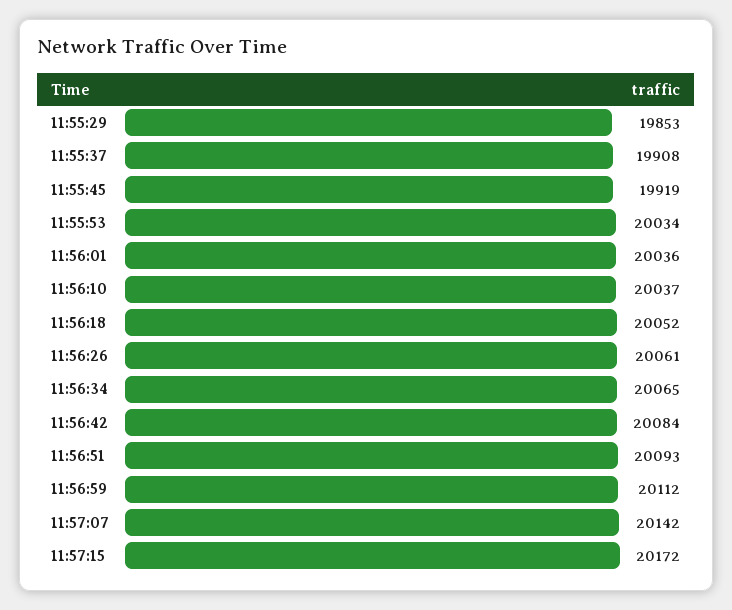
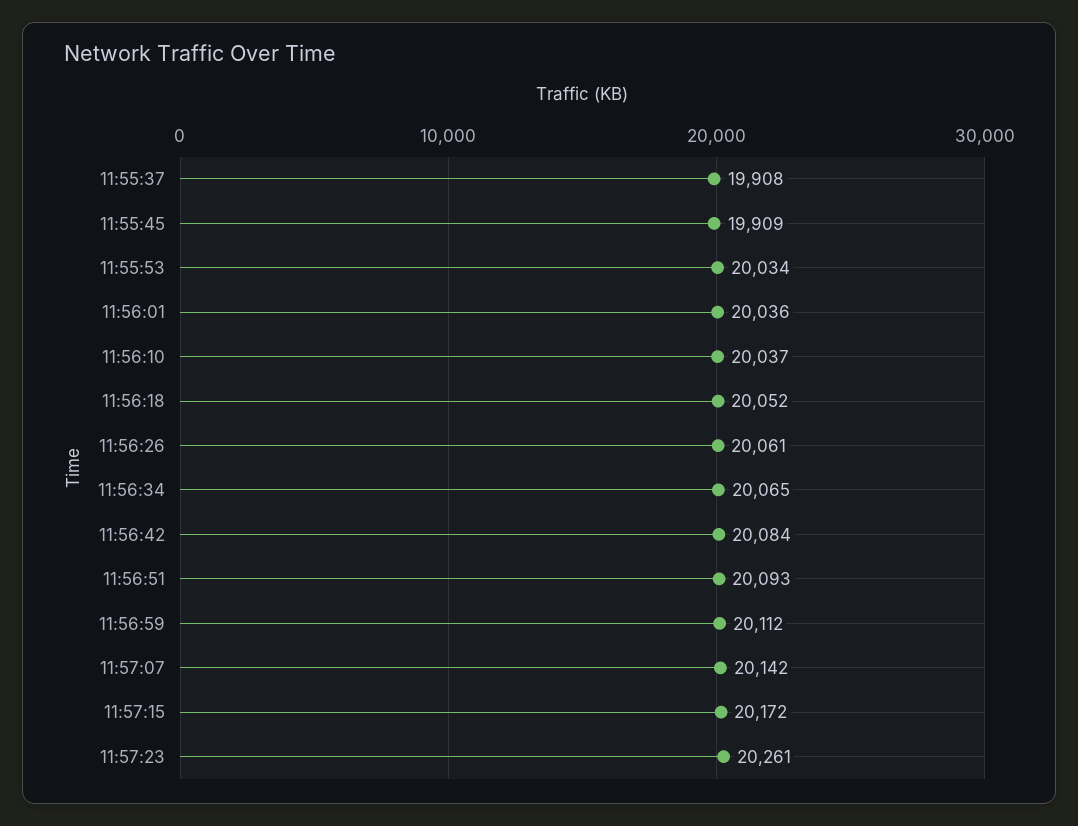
11:55:29: 19853 -> none
11:55:45: 19919 -> 19909
11:57:23: none -> 20261

